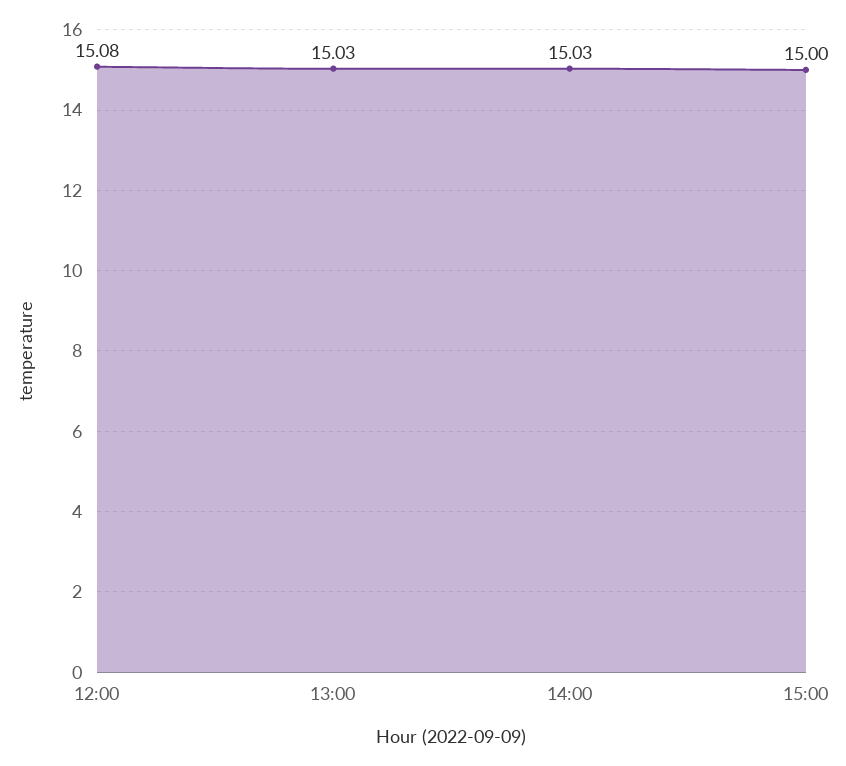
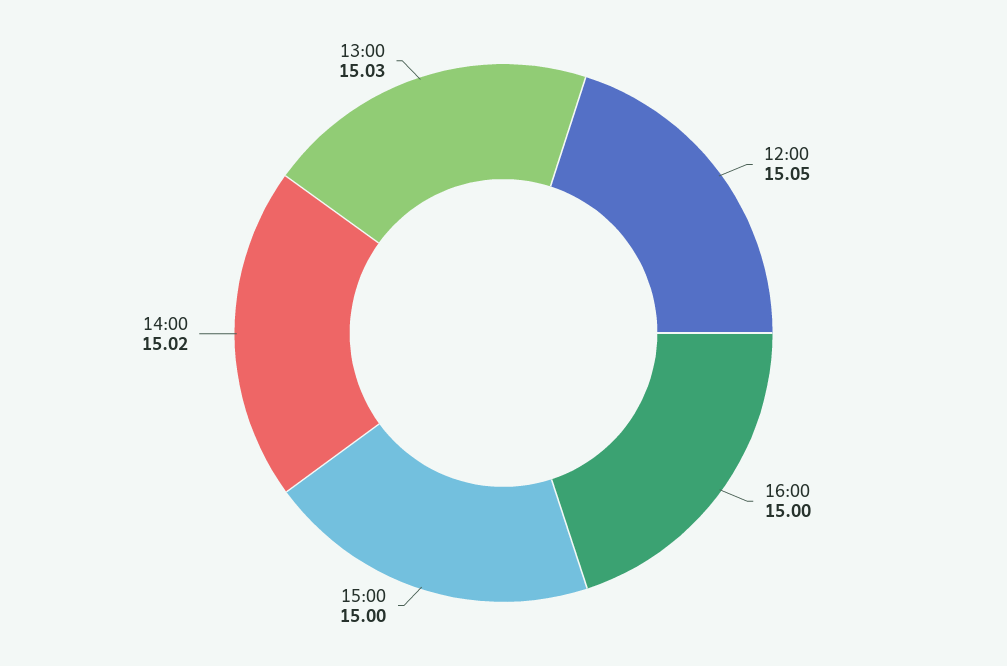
12:00: 15.08 -> 15.05
14:00: 15.03 -> 15.02
16:00: none -> 15

